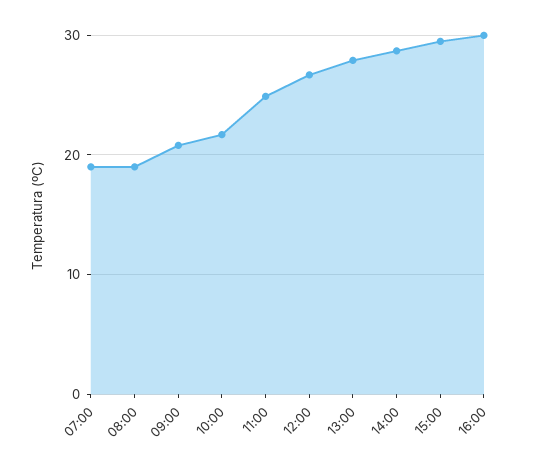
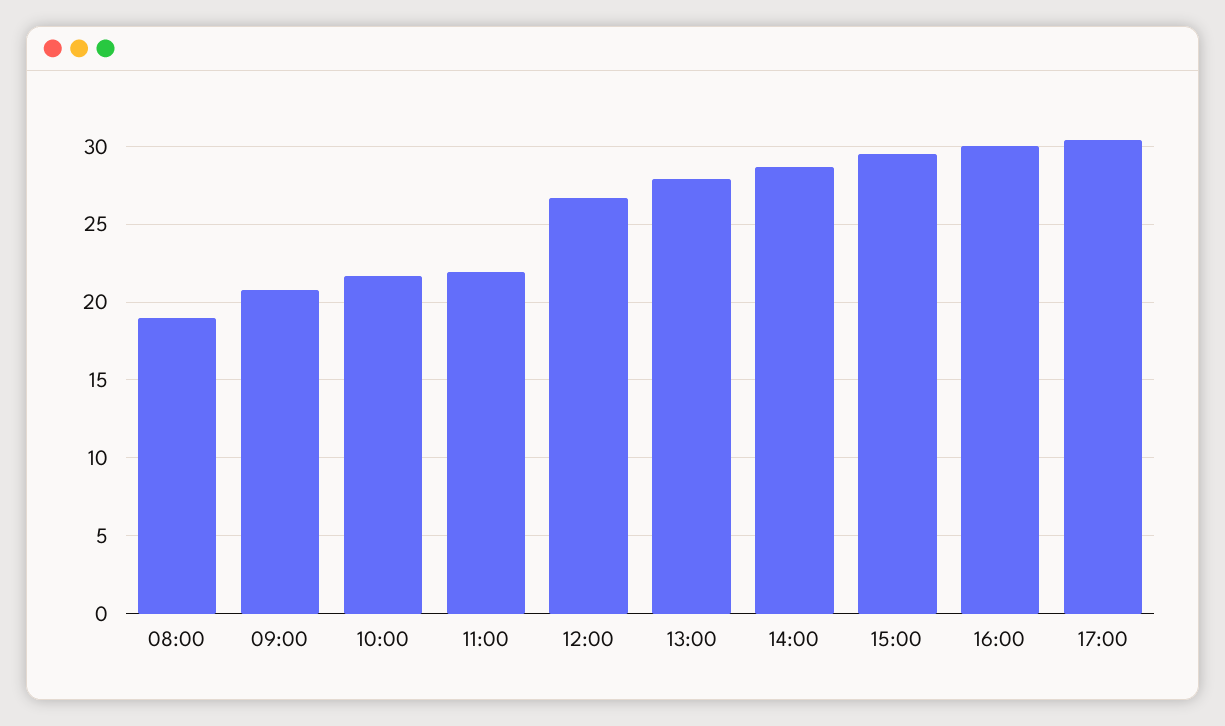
07:00: 19 -> none
11:00: 25 -> 22
17:00: none -> 30.5

